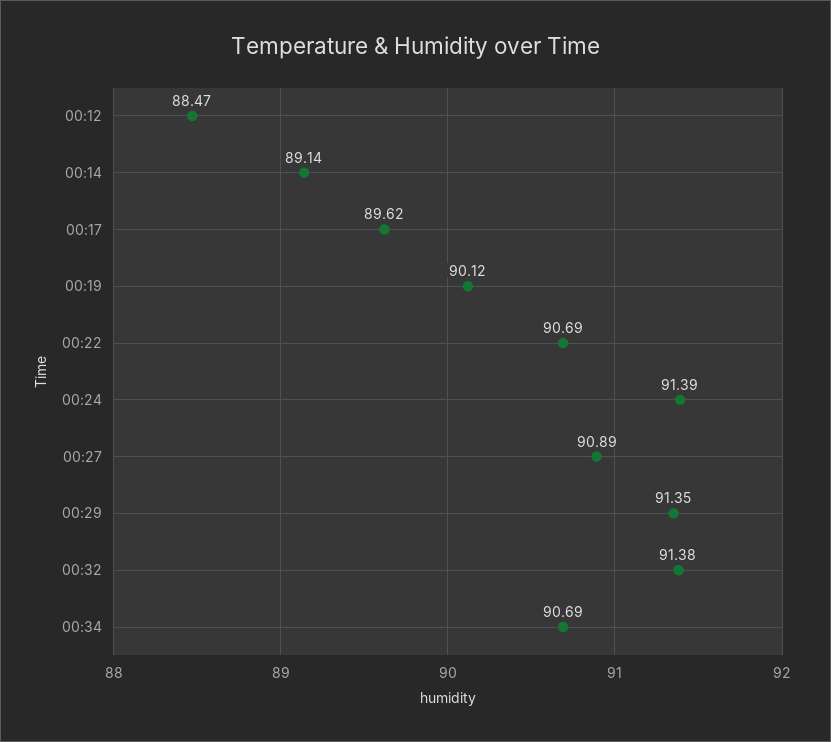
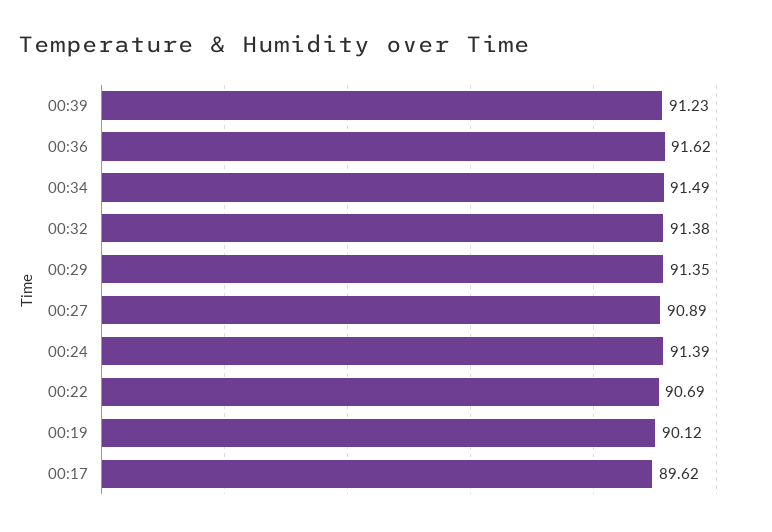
00:12: 88.47 -> none
00:14: 89.14 -> none
00:34: 90.69 -> 91.49
00:39: none -> 91.23
00:36: none -> 91.62

